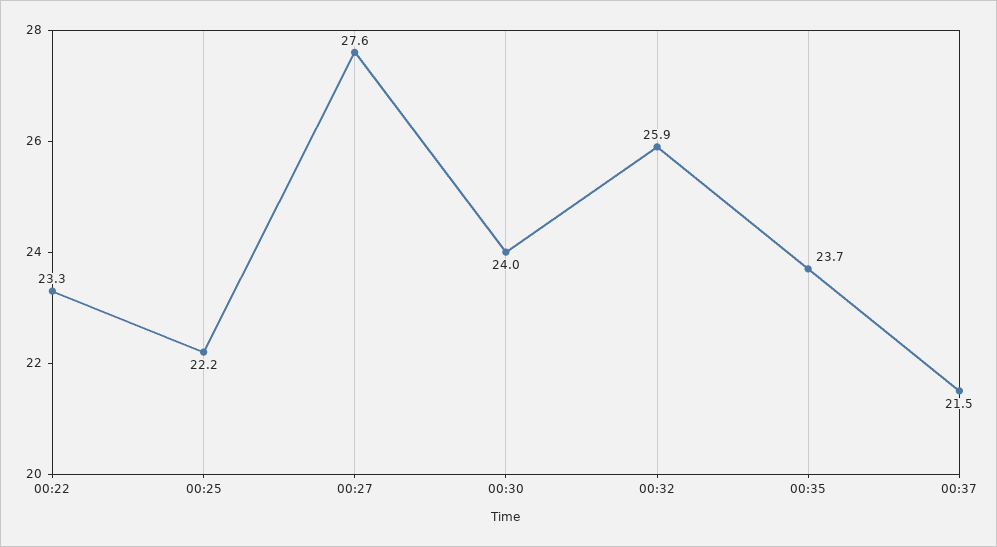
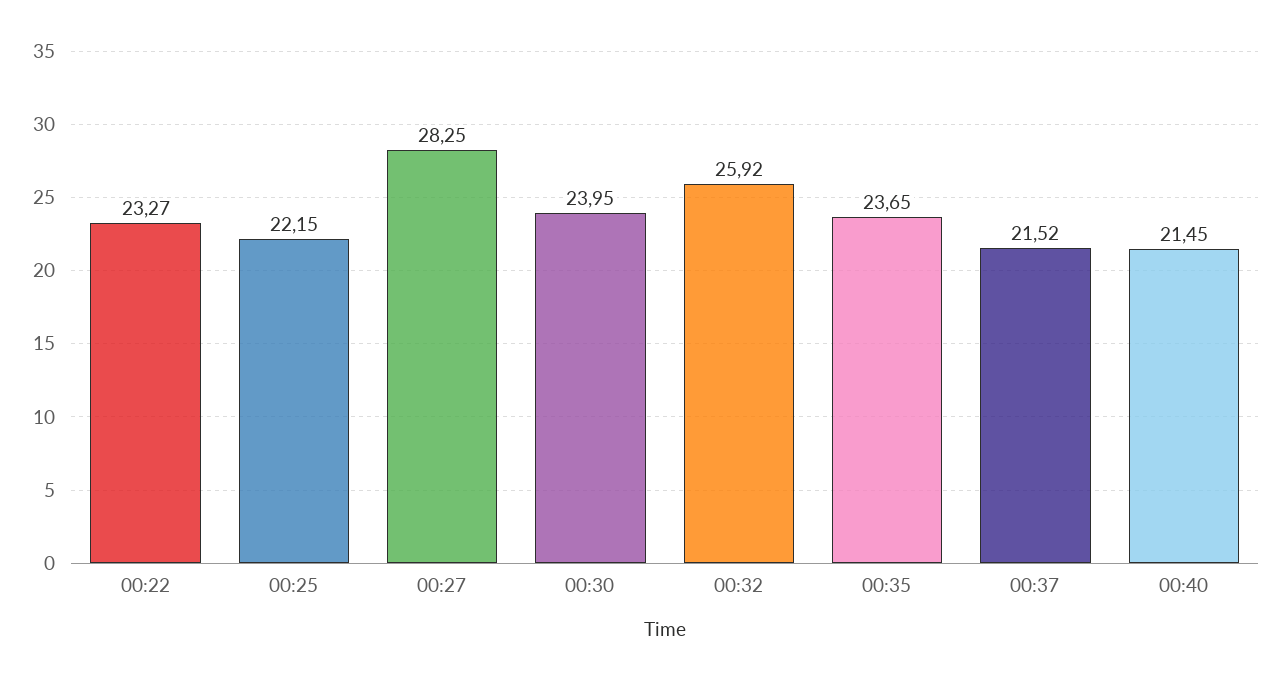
00:27: 27.6 -> 28.25
00:40: none -> 21.45

